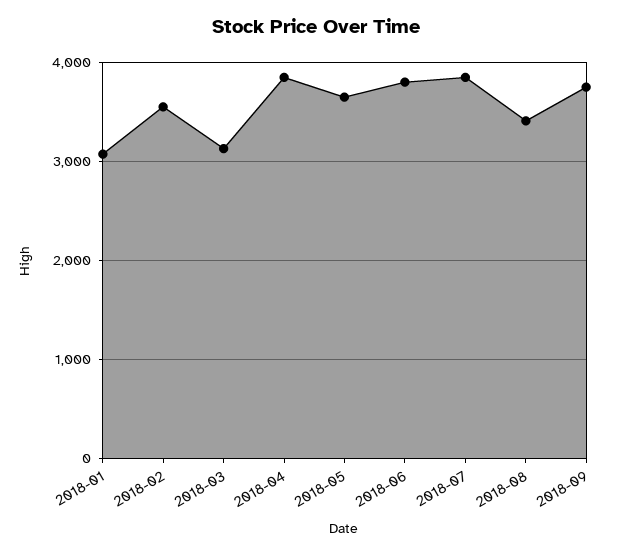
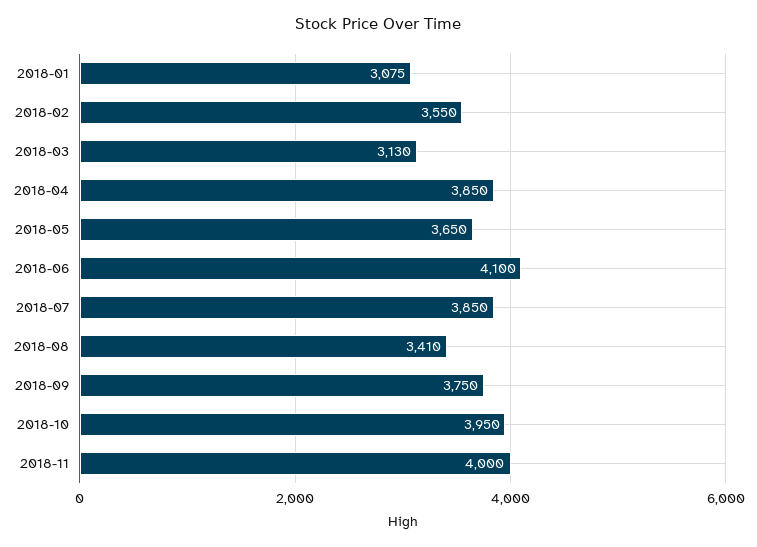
2018-06: 3800 -> 4100
2018-10: none -> 3950
2018-11: none -> 4000

